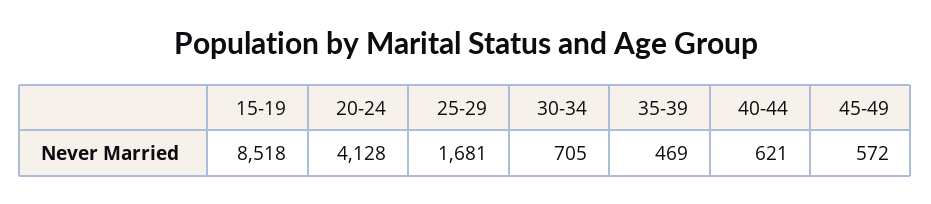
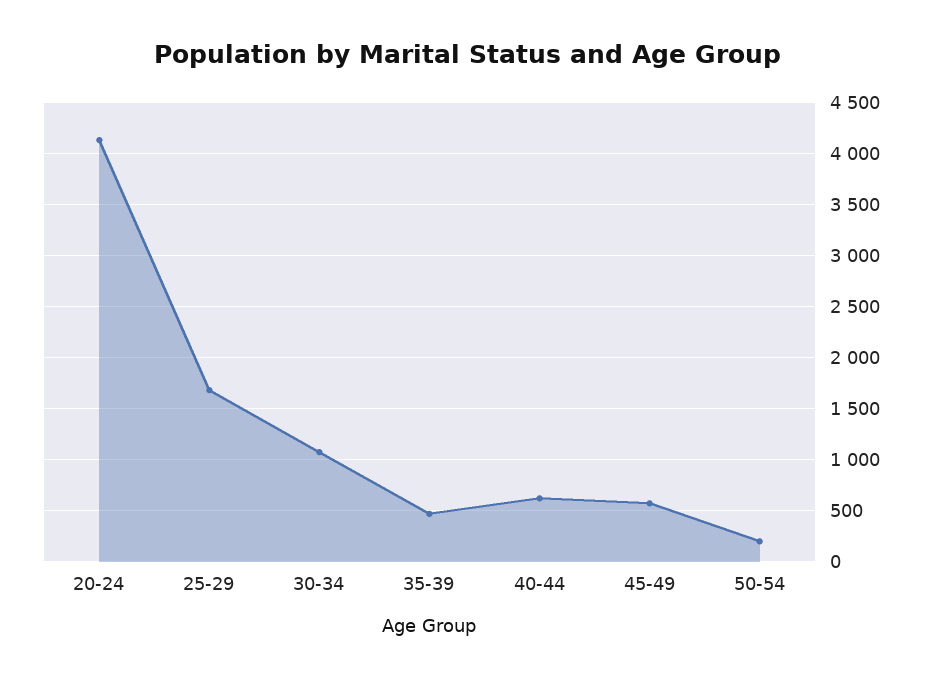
15-19: 8518 -> none
30-34: 705 -> 1100
50-54: none -> 200

